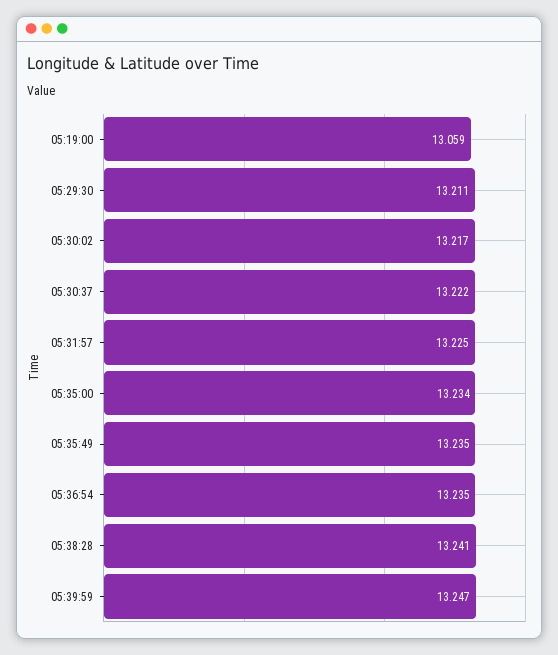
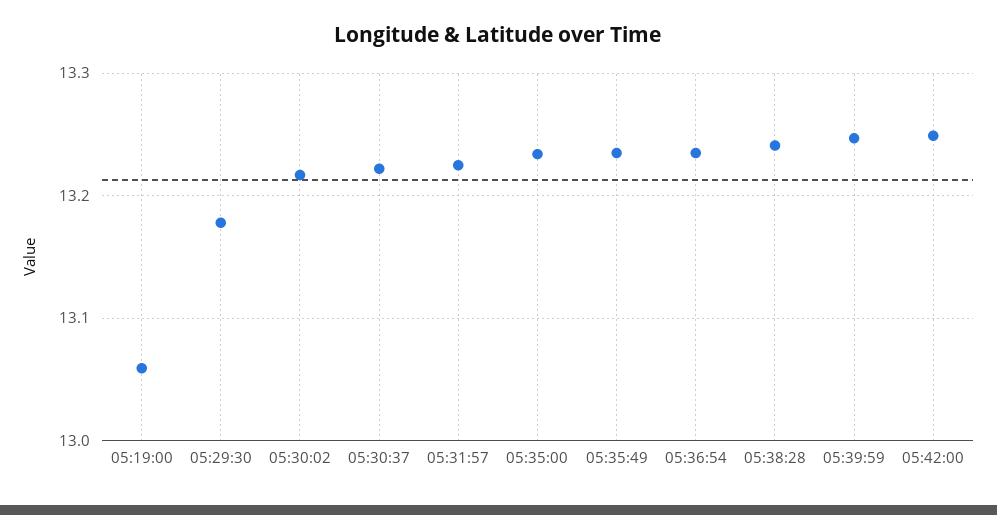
05:29:30: 13.211 -> 13.18
05:42:00: none -> 13.25

